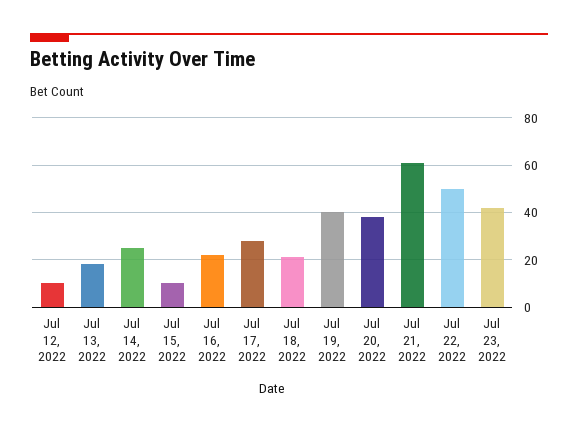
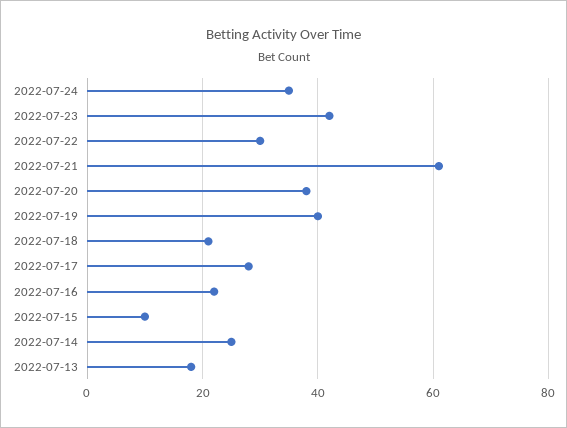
Jul 12, 2022: 10 -> none
Jul 22, 2022: 50 -> 30
2022-07-24: none -> 35

